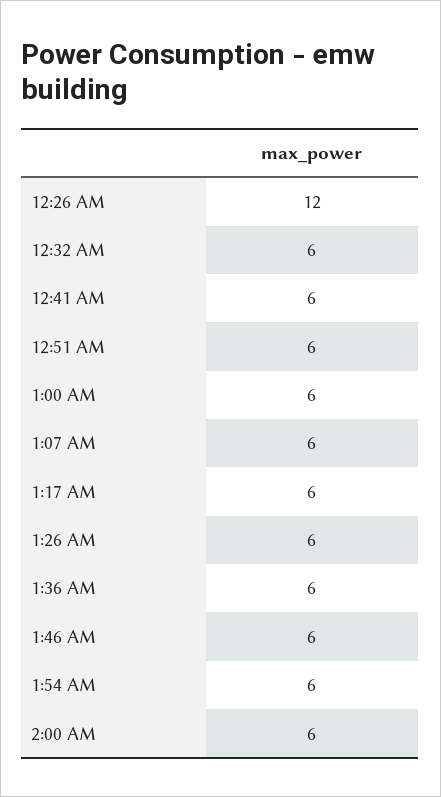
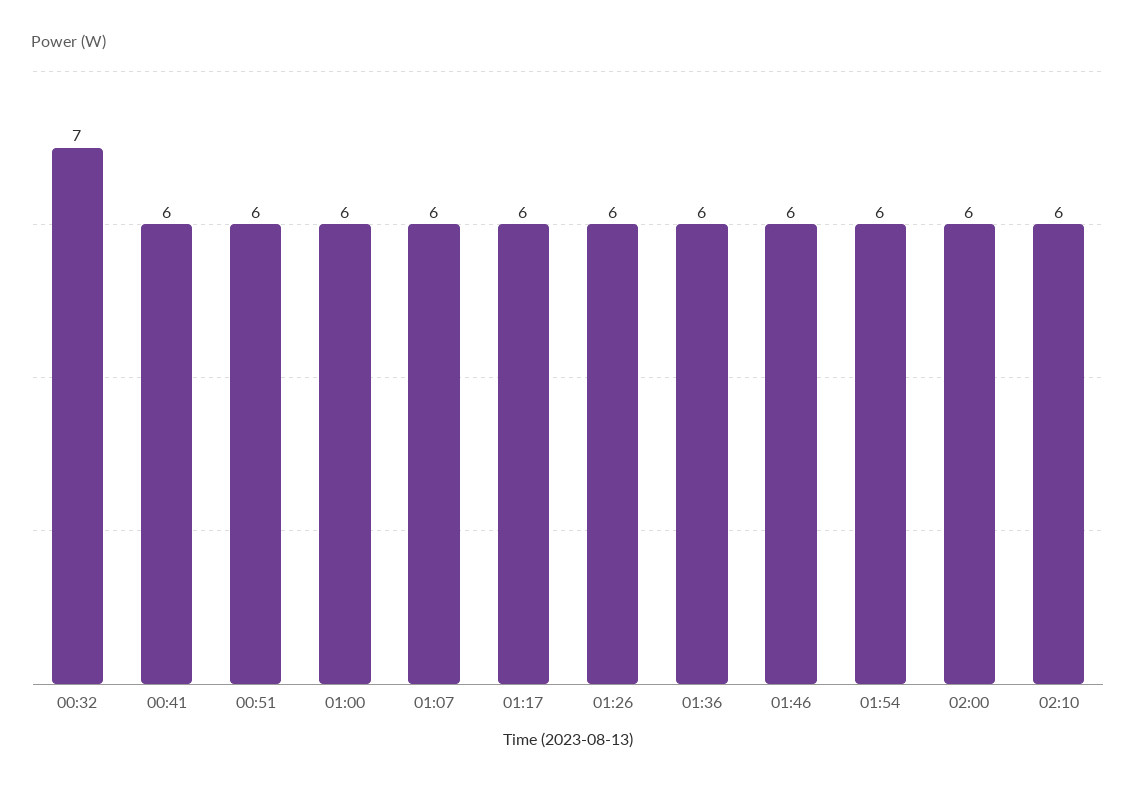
12:26 AM: 12 -> none
12:32 AM: 6 -> 7
02:10: none -> 6

